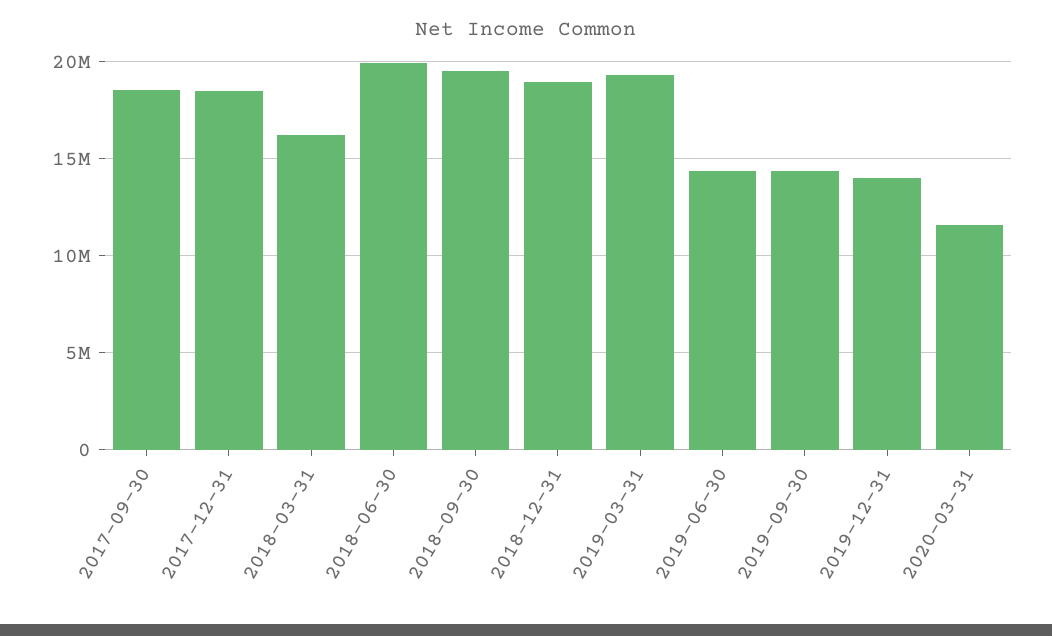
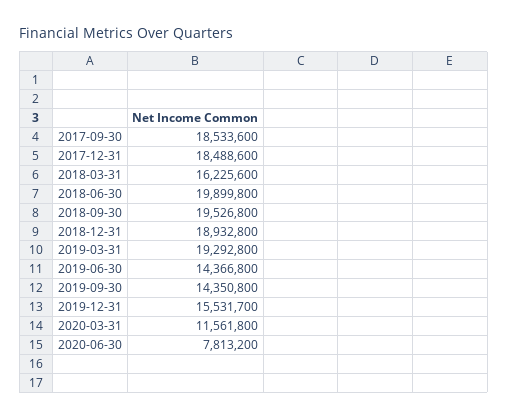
2019-12-31: 14000000 -> 15531700
2020-06-30: none -> 7813200

